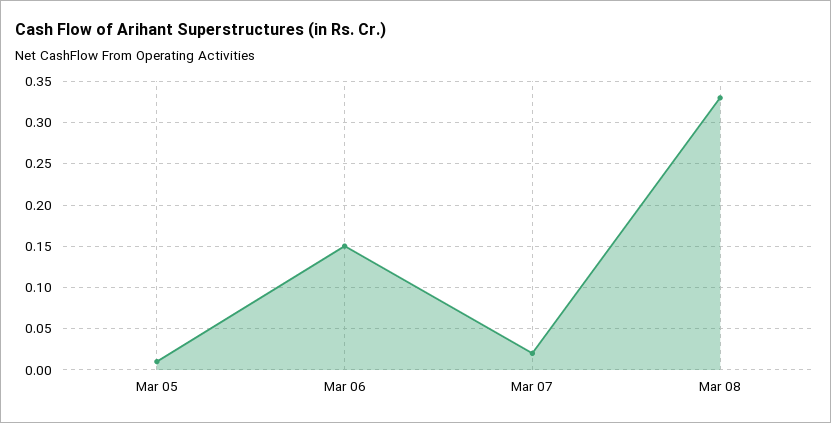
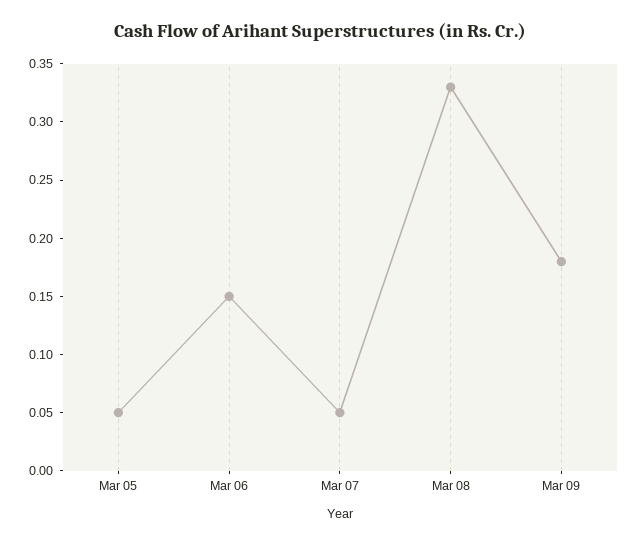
Mar 05: 0.01 -> 0.05
Mar 07: 0.02 -> 0.05
Mar 09: none -> 0.18

